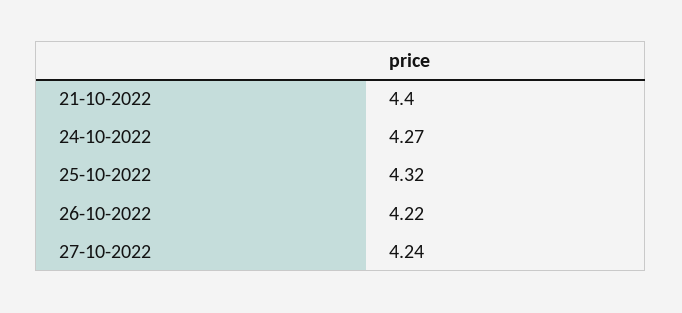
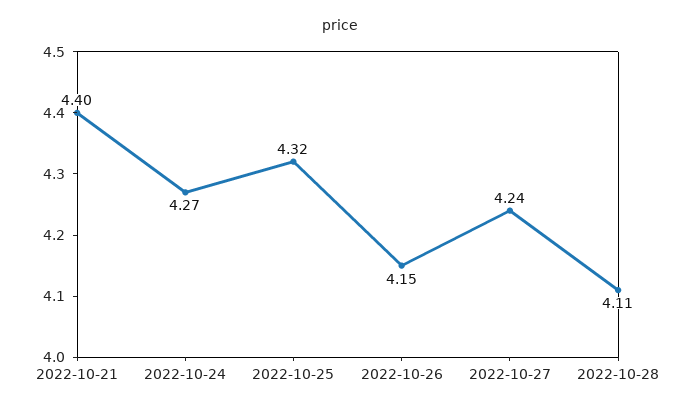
26-10-2022: 4.22 -> 4.15
2022-10-28: none -> 4.11

